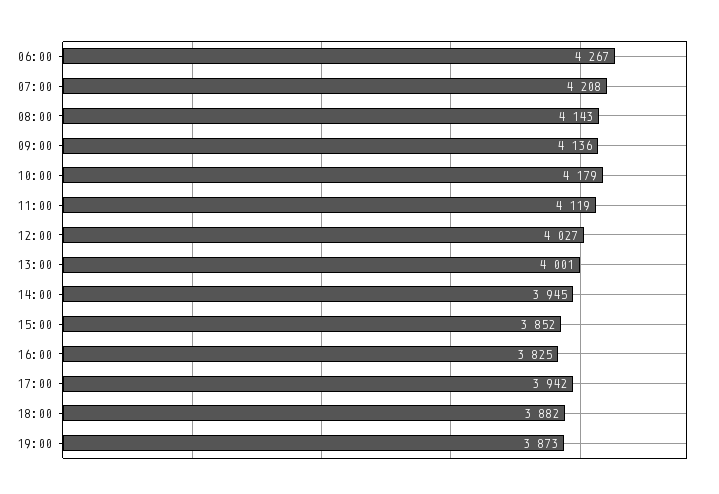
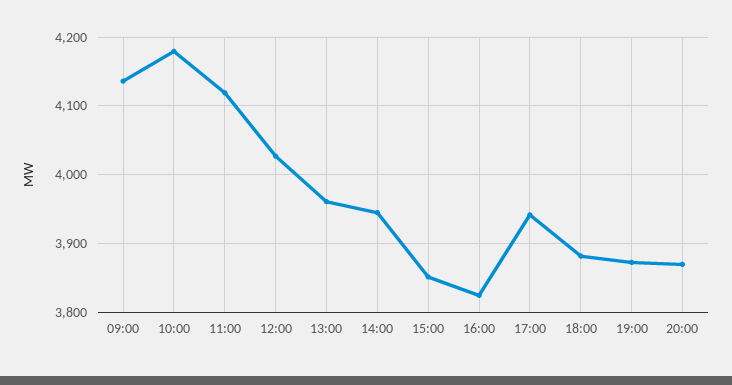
06:00: 4267 -> none
07:00: 4208 -> none
08:00: 4143 -> none
13:00: 4001 -> 3960
20:00: none -> 3870

